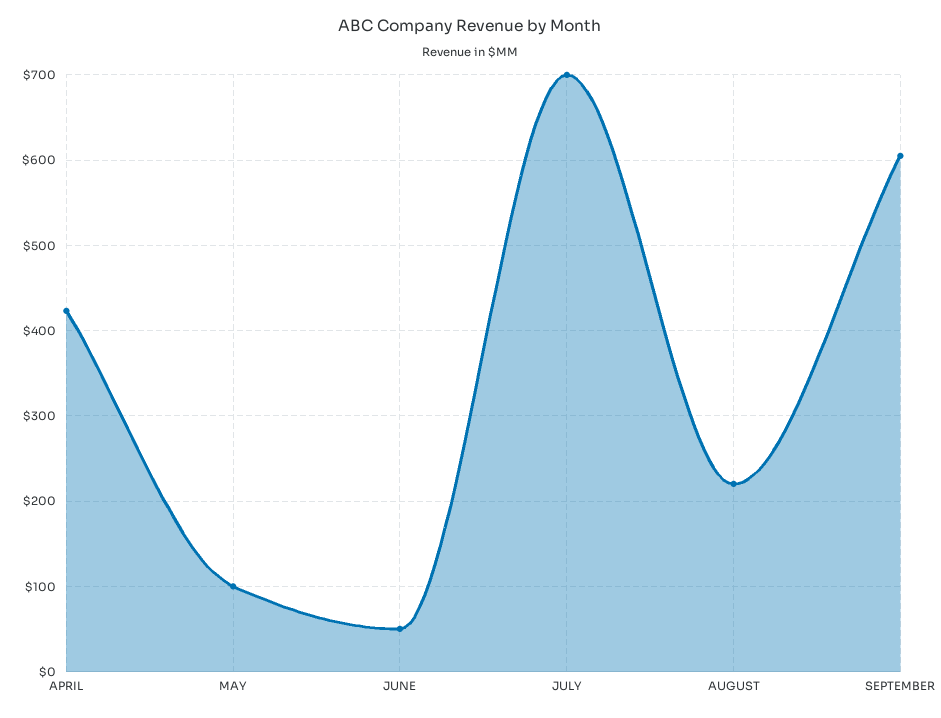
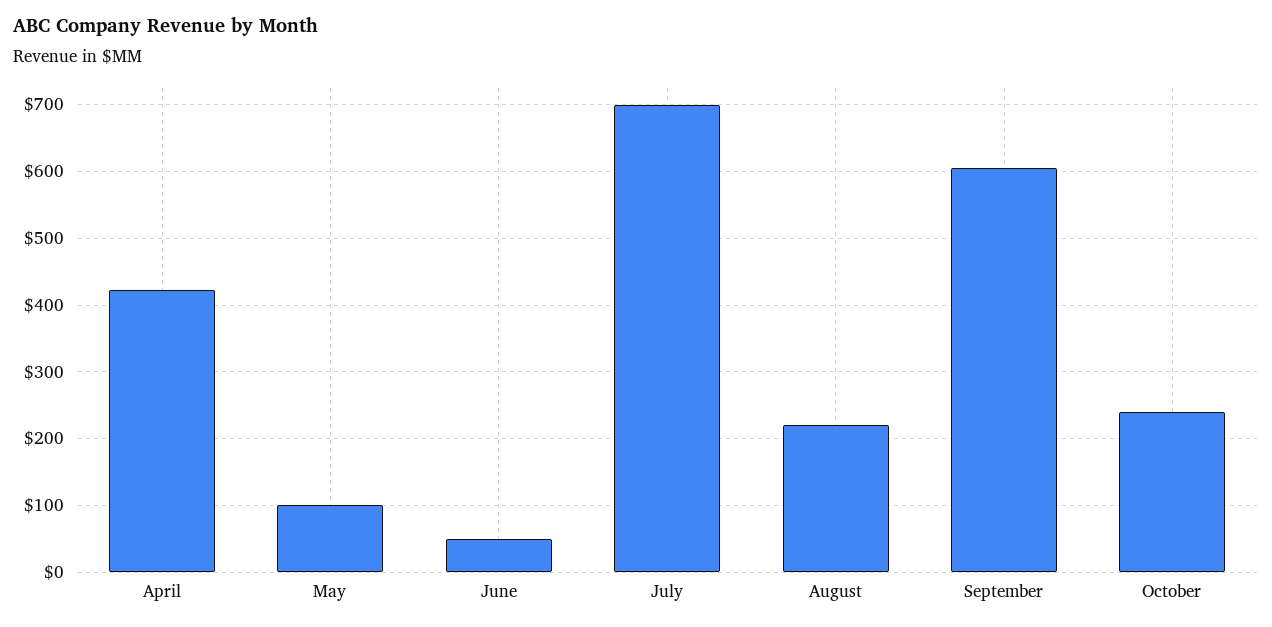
October: none -> 240

